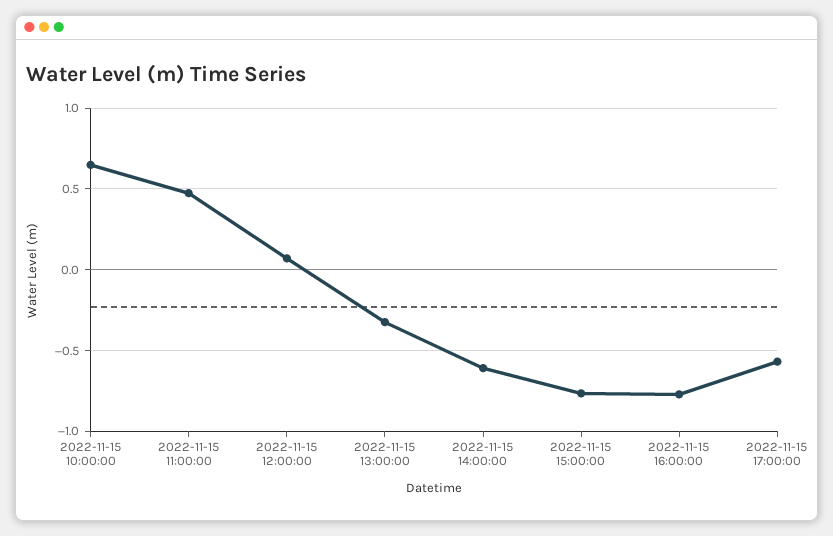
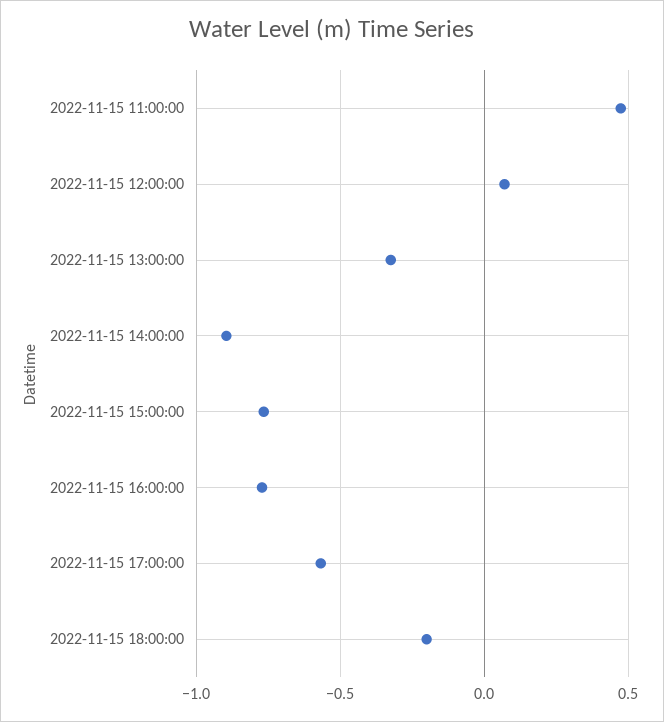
2022-11-15 10:00:00: 0.65 -> none
2022-11-15 14:00:00: -0.6 -> -0.9
2022-11-15 18:00:00: none -> -0.2

